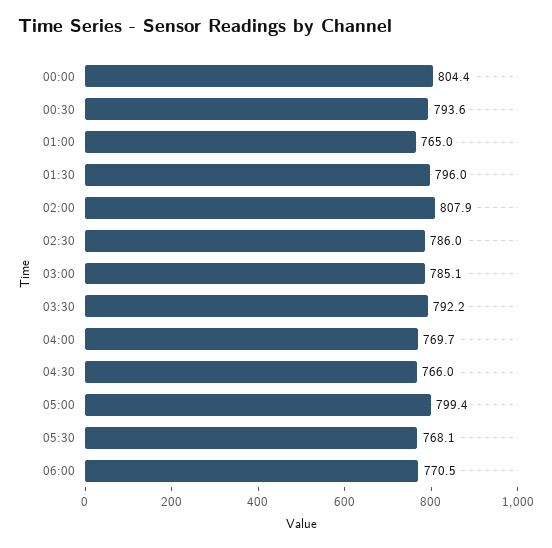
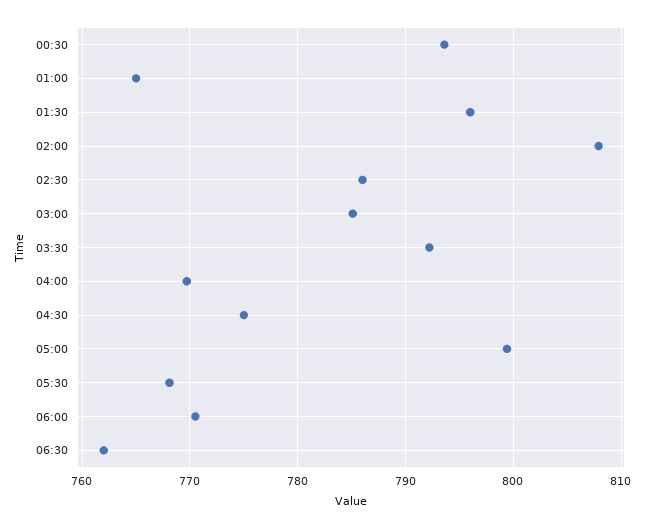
00:00: 804.4 -> none
04:30: 766 -> 775
06:30: none -> 762

